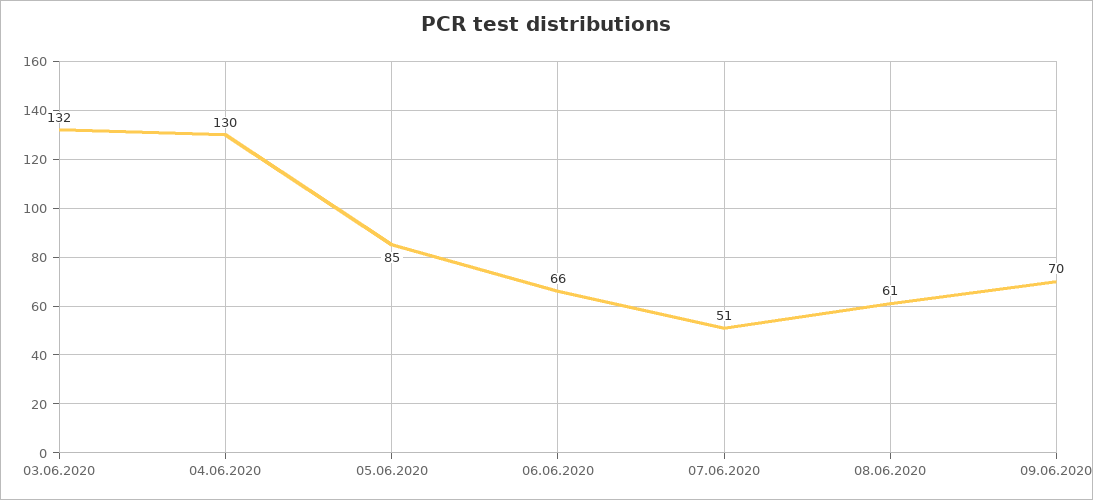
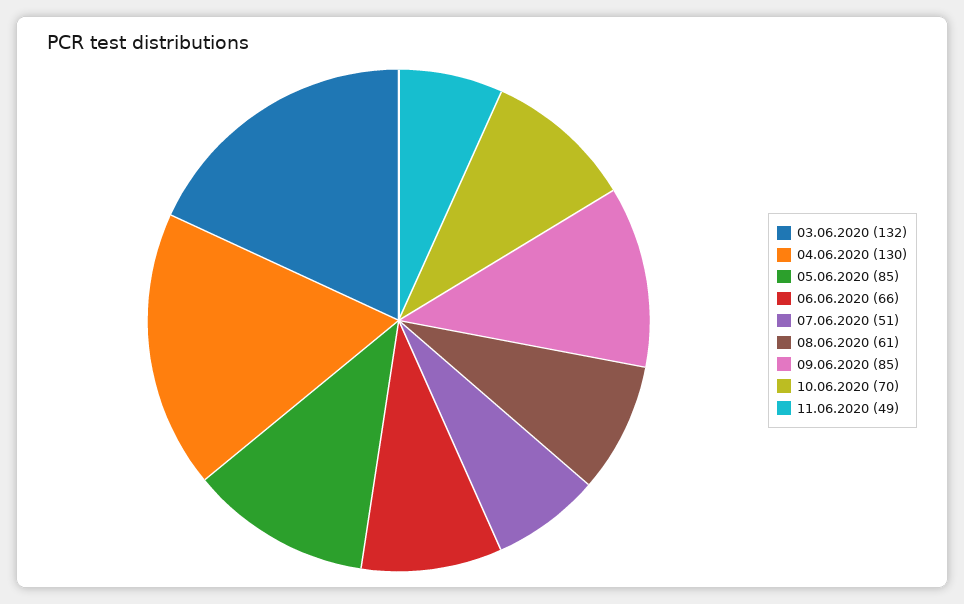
09.06.2020: 70 -> 85
10.06.2020: none -> 70
11.06.2020: none -> 49

